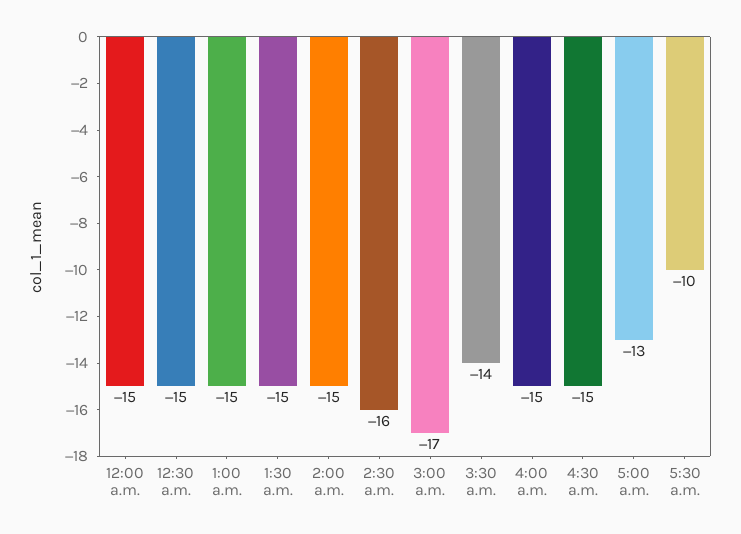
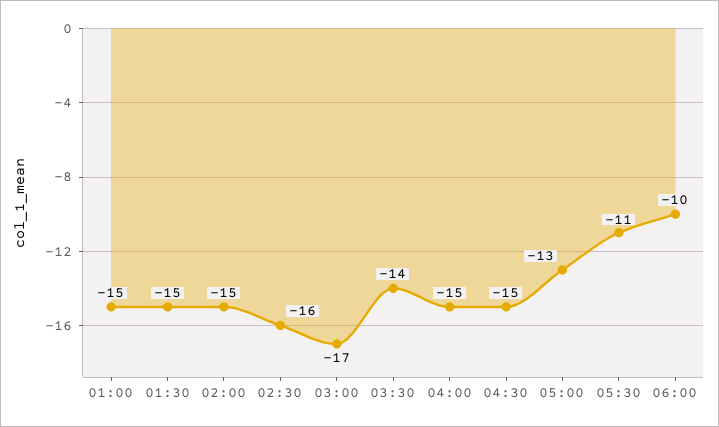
12:00 a.m.: -15 -> none
12:30 a.m.: -15 -> none
5:30 a.m.: -10 -> -11
06:00: none -> -10

